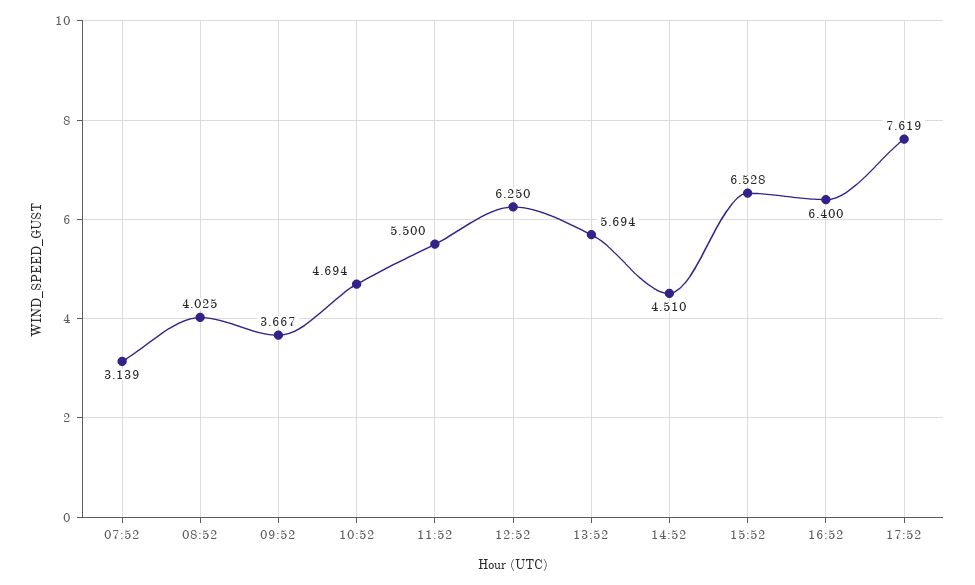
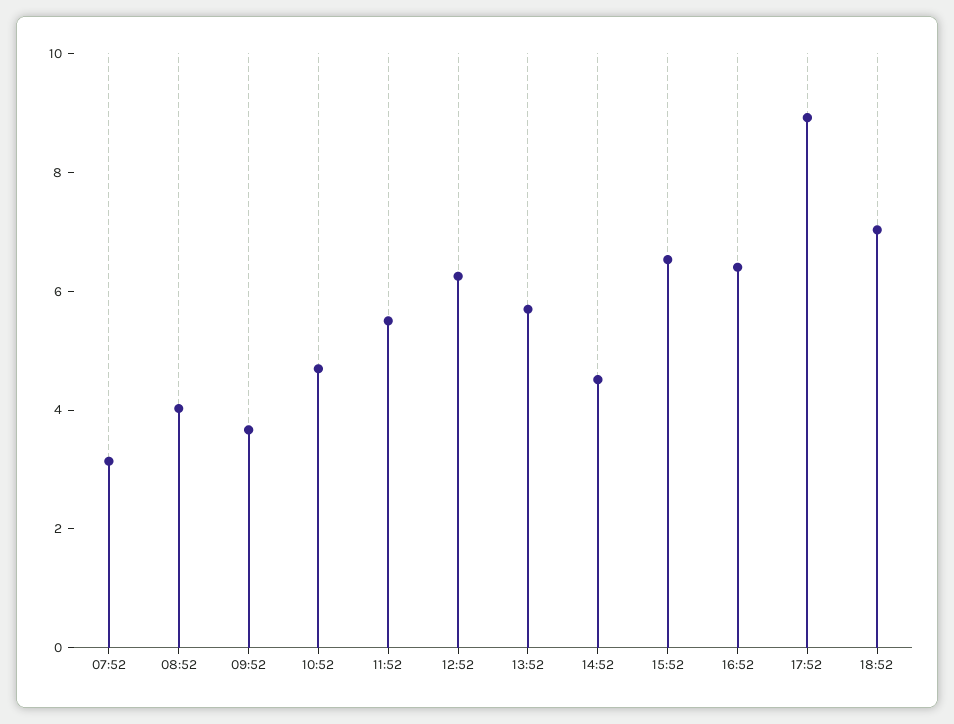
17:52: 7.619 -> 9
18:52: none -> 7

